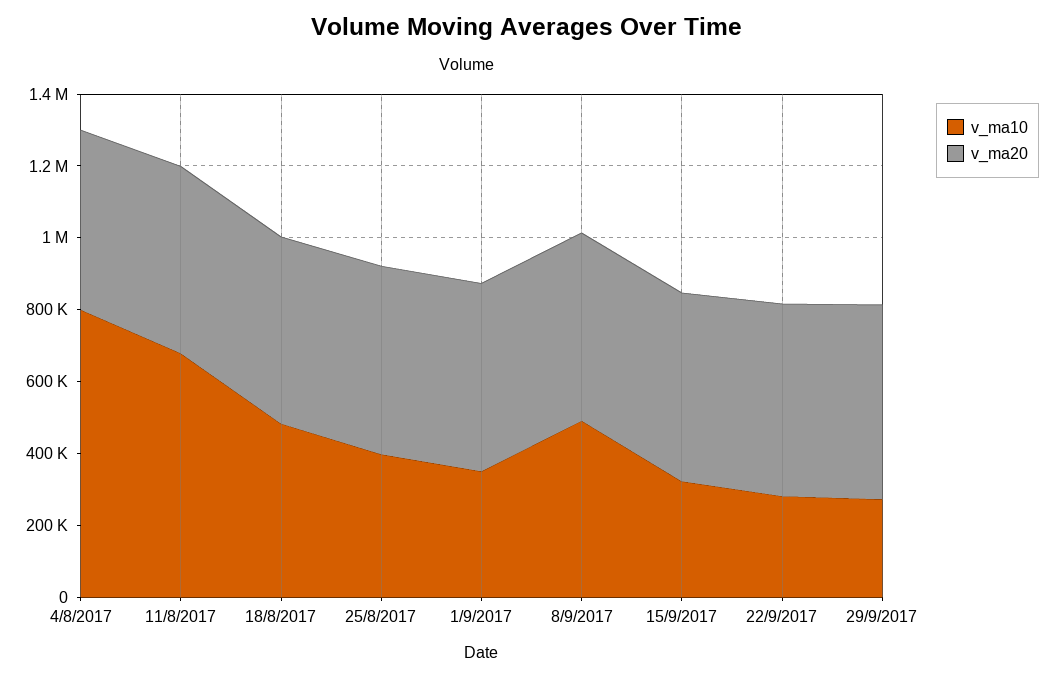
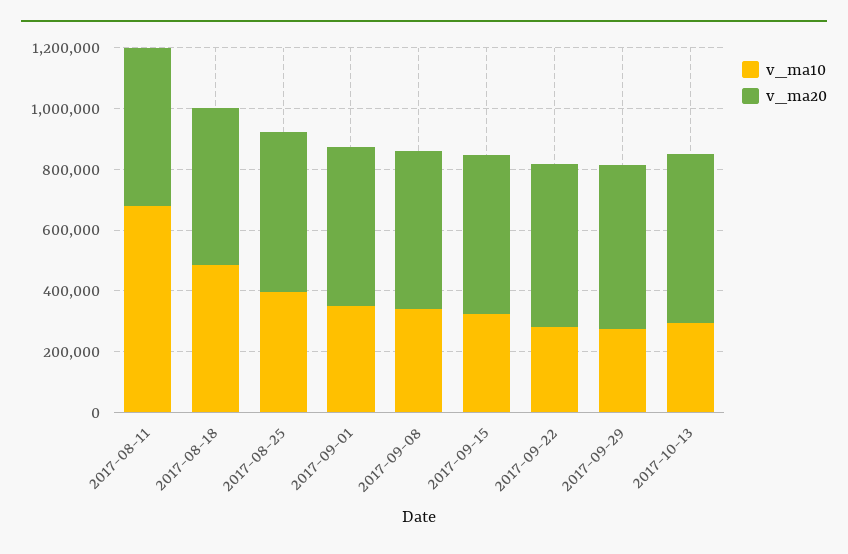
v_ma10, 4/8/2017: 800000 -> none
v_ma20, 4/8/2017: 500000 -> none
v_ma10, 8/9/2017: 500000 -> 350000
v_ma10, 2017-10-13: none -> 300000
v_ma20, 2017-10-13: none -> 550000

